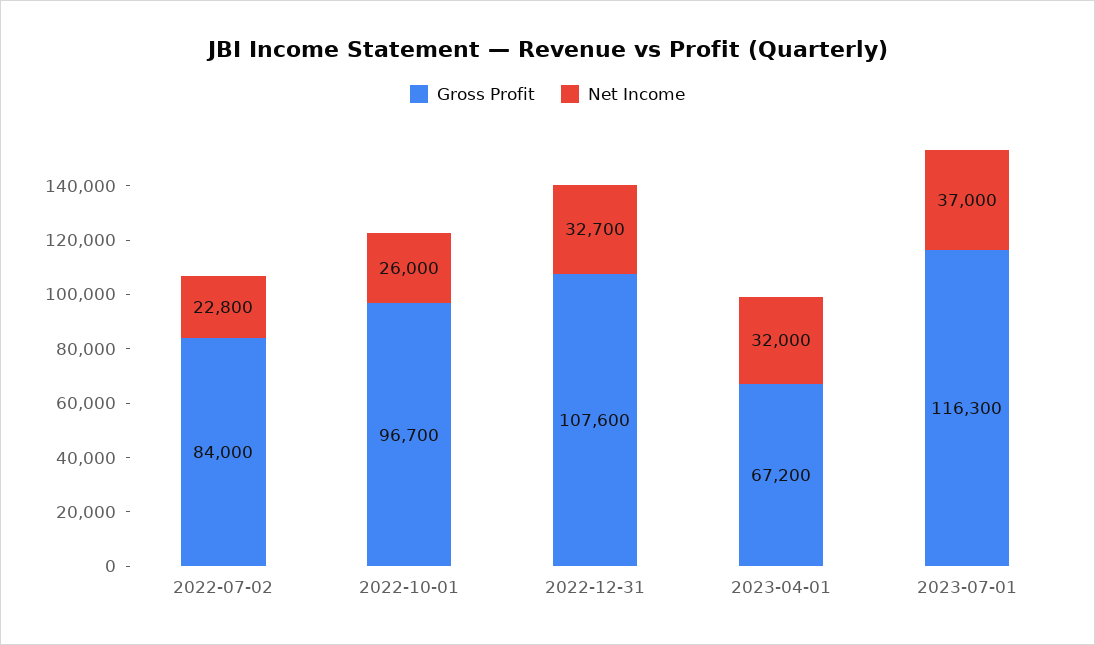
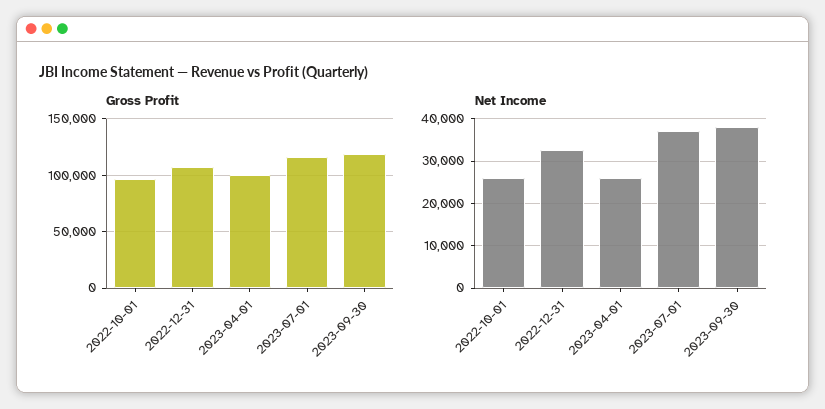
Gross Profit, 2022-07-02: 84000 -> none
Net Income, 2022-07-02: 22800 -> none
Gross Profit, 2023-04-01: 67200 -> 100000
Net Income, 2023-04-01: 32000 -> 26000
Gross Profit, 2023-09-30: none -> 120000
Net Income, 2023-09-30: none -> 38000

